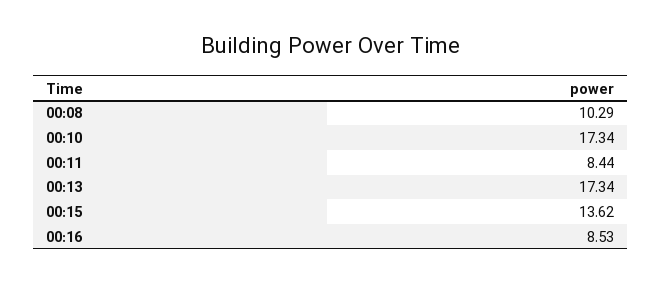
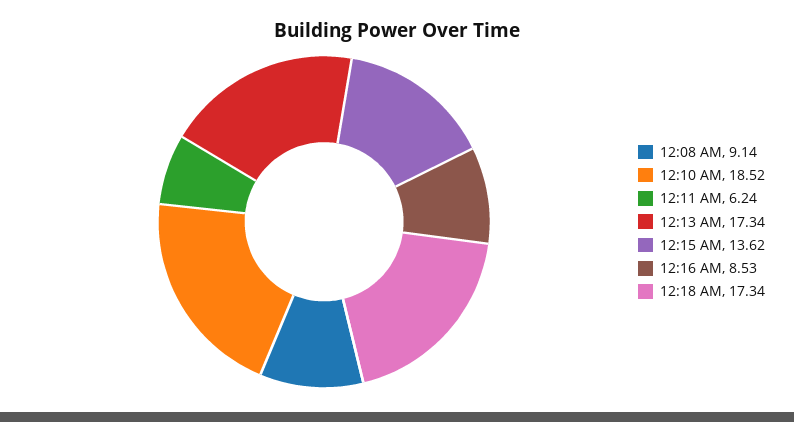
00:08: 10.29 -> 9.14
00:10: 17.34 -> 18.52
00:11: 8.44 -> 6.24
12:18 AM: none -> 17.34

